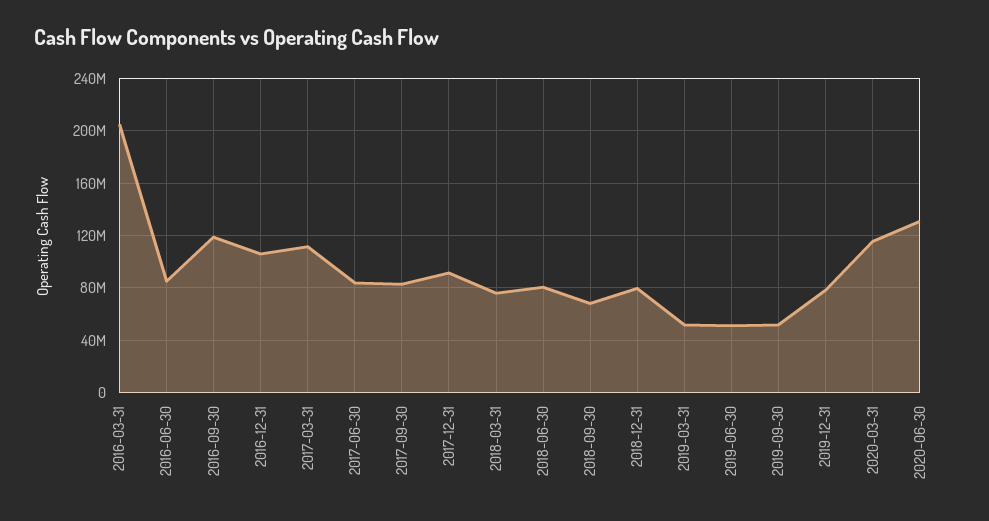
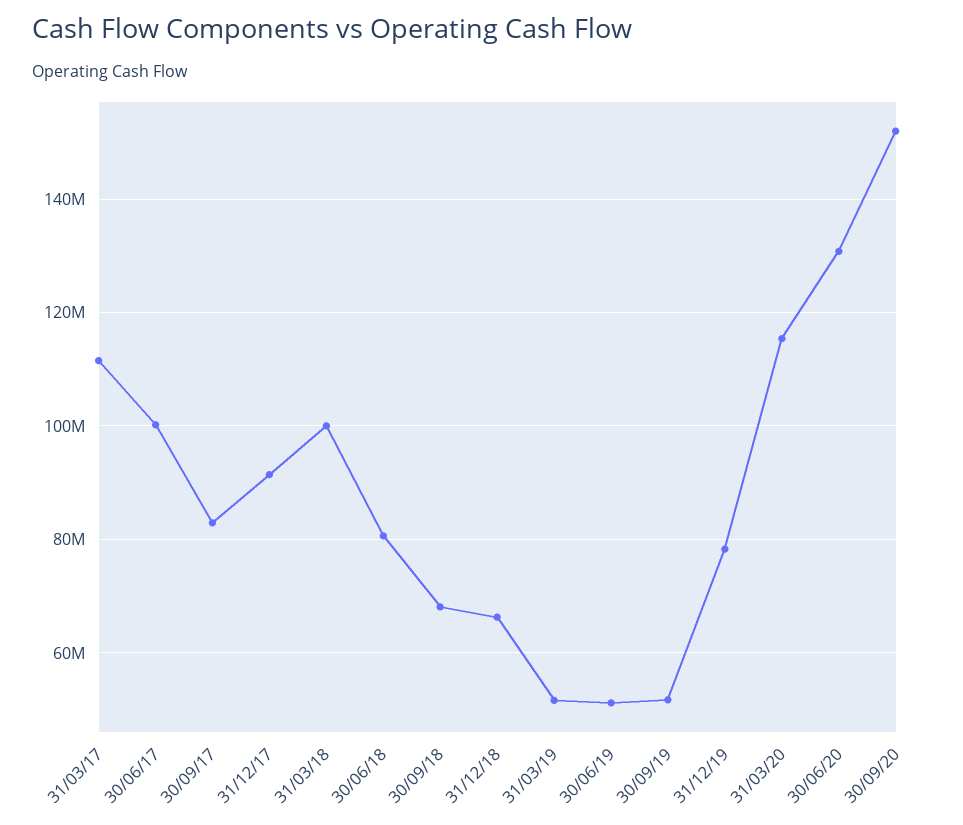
2016-03-31: 205000000 -> none
2016-06-30: 85000000 -> none
2016-09-30: 120000000 -> none
2016-12-31: 105000000 -> none
2017-06-30: 85000000 -> 100000000
2018-03-31: 75000000 -> 100000000
2018-12-31: 80000000 -> 66000000
30/09/20: none -> 152000000

